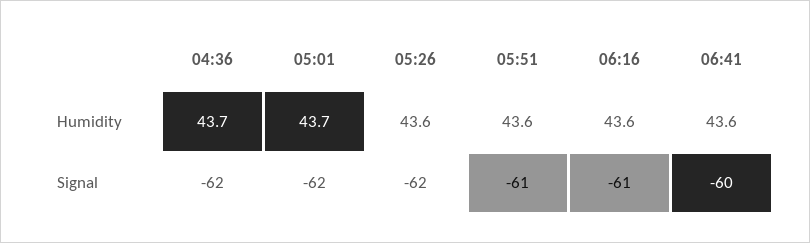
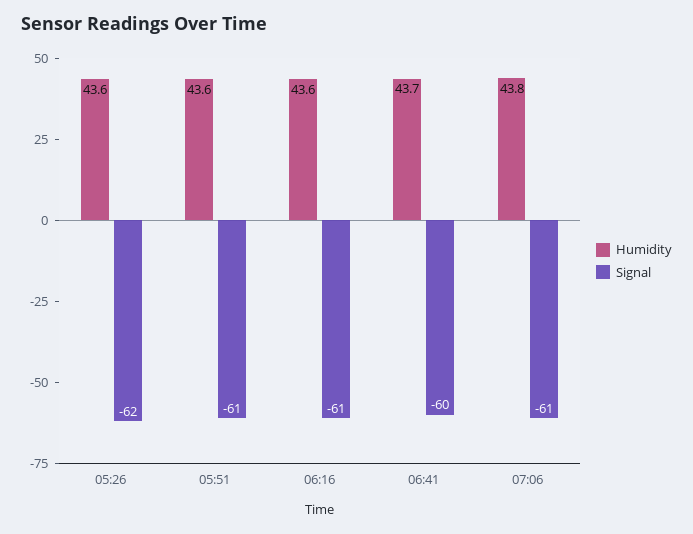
Humidity, 04:36: 43.7 -> none
Humidity, 05:01: 43.7 -> none
Humidity, 06:41: 43.6 -> 43.7
Signal, 04:36: -62 -> none
Signal, 05:01: -62 -> none
Humidity, 07:06: none -> 43.8
Signal, 07:06: none -> -61

